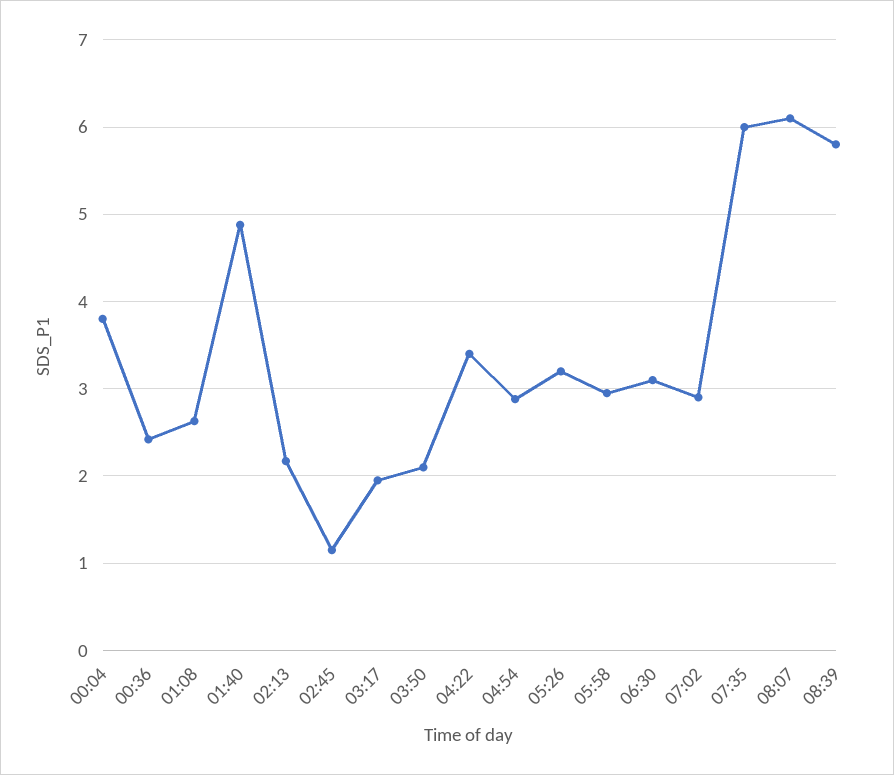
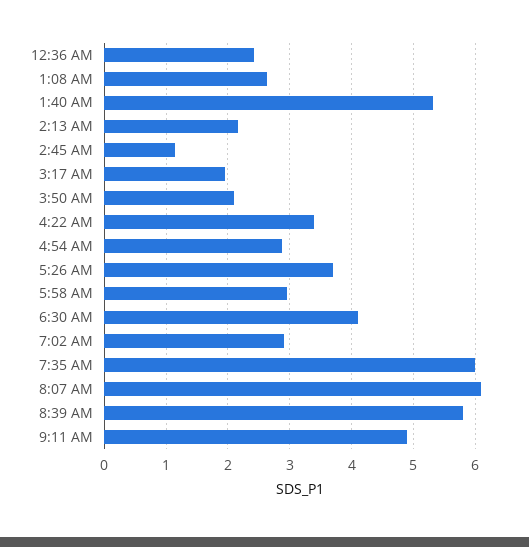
00:04: 3.8 -> none
01:40: 4.9 -> 5.3
05:26: 3.2 -> 3.7
06:30: 3.1 -> 4.1
9:11 AM: none -> 4.9

